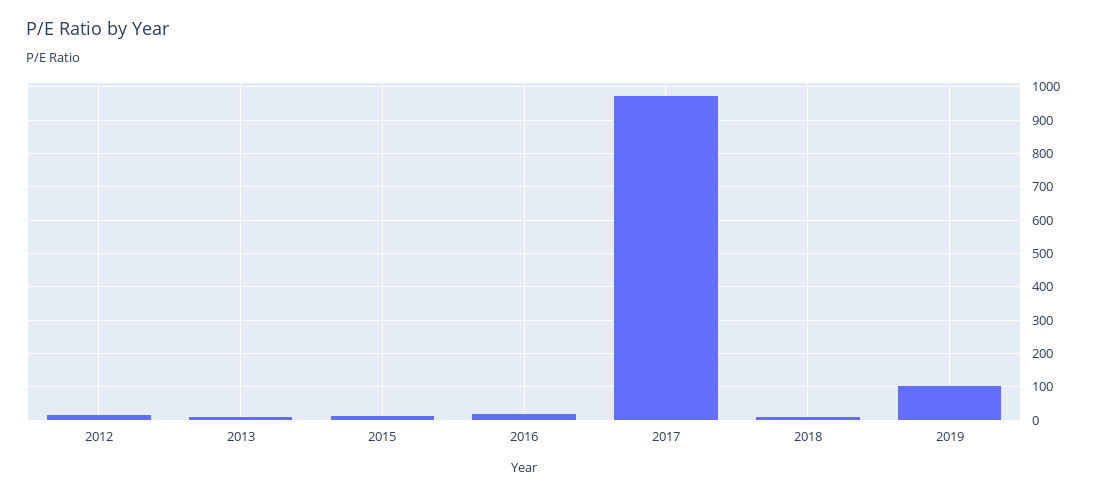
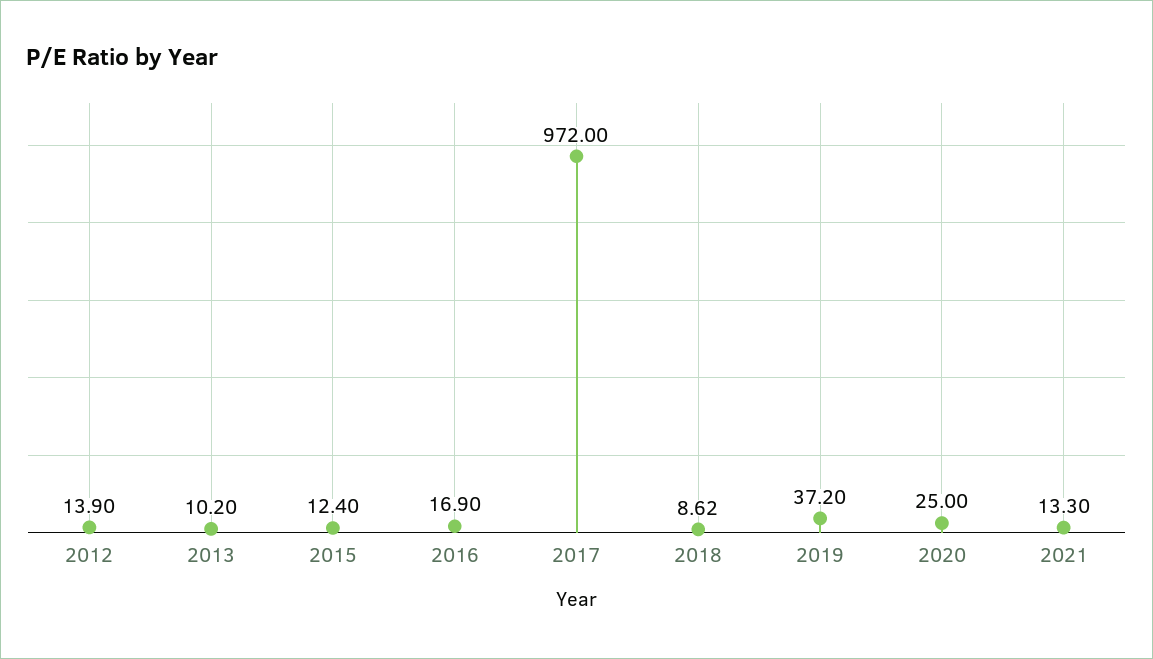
2019: 100 -> 37.2
2020: none -> 25
2021: none -> 13.3

